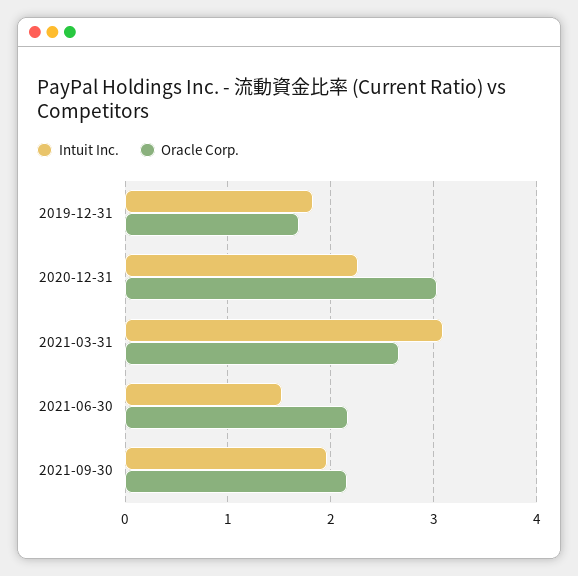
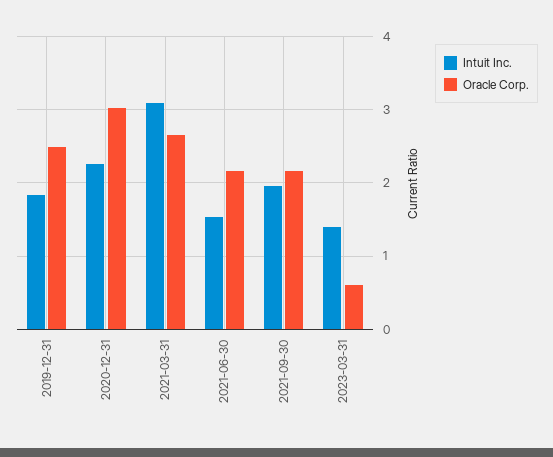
Oracle Corp., 2019-12-31: 1.7 -> 2.5
Intuit Inc., 2023-03-31: none -> 1.4
Oracle Corp., 2023-03-31: none -> 0.6

